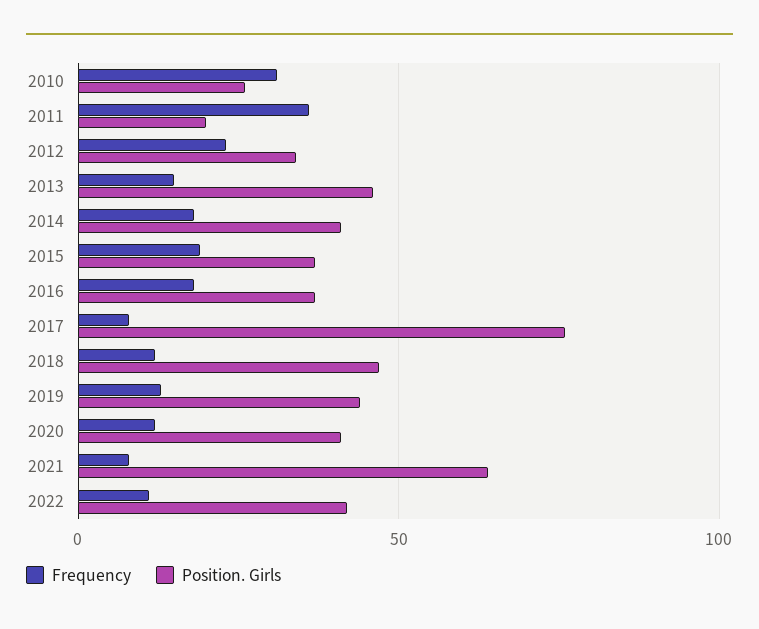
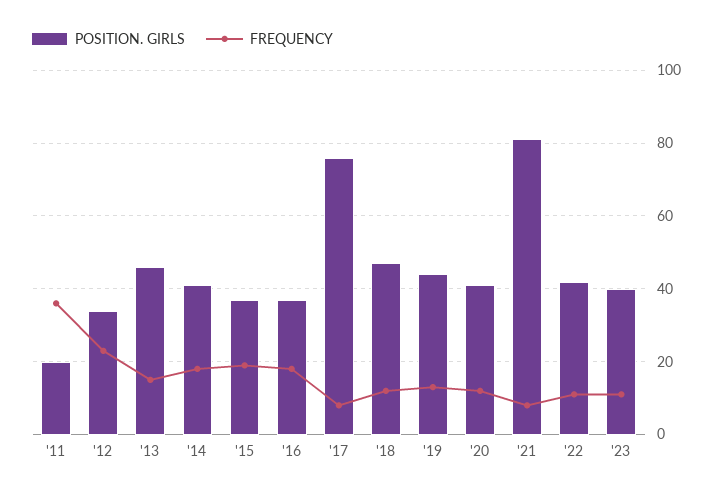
Frequency, 2010: 30 -> none
Position. Girls, 2010: 25 -> none
Position. Girls, 2021: 65 -> 80
Position. Girls, '23: none -> 40
Frequency, '23: none -> 10

